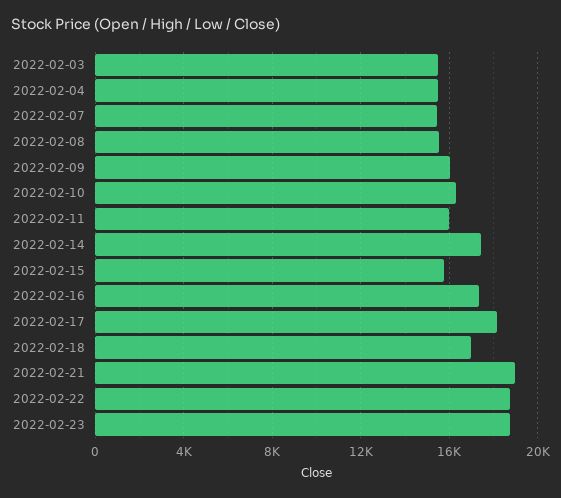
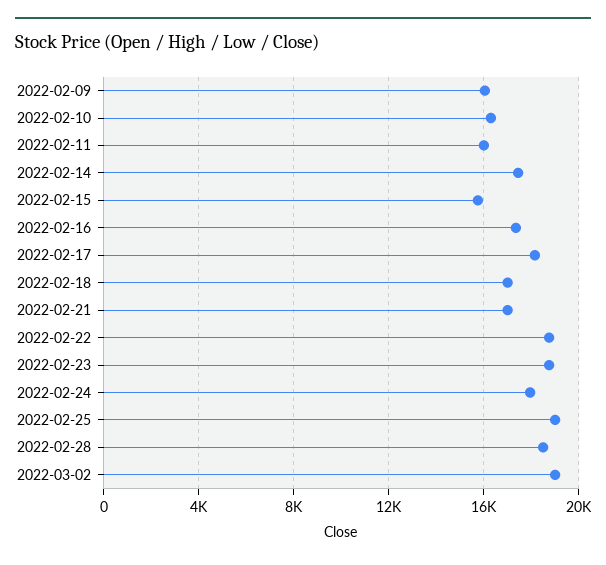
2022-02-03: 15500 -> none
2022-02-04: 15500 -> none
2022-02-07: 15500 -> none
2022-02-08: 15500 -> none
2022-02-21: 19000 -> 17000
2022-02-24: none -> 18000
2022-02-25: none -> 19000
2022-02-28: none -> 18500
2022-03-02: none -> 19000

